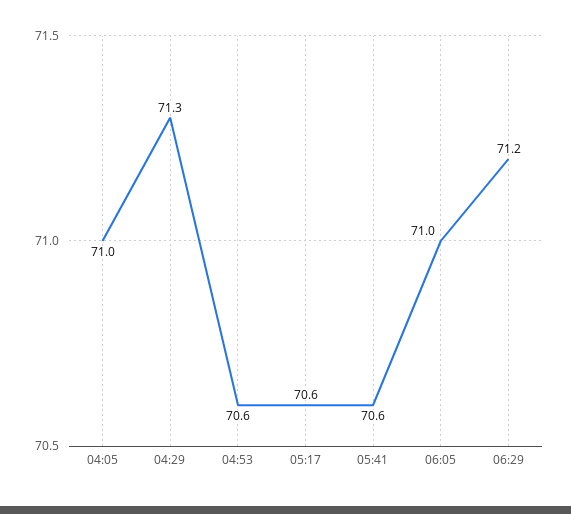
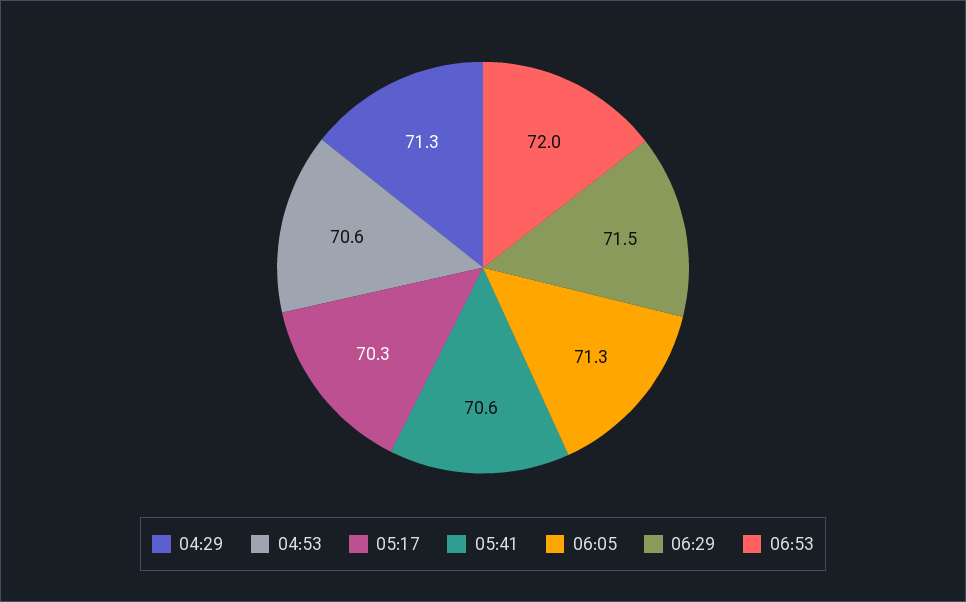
04:05: 71 -> none
05:17: 70.6 -> 70.3
06:05: 71 -> 71.3
06:29: 71.2 -> 71.5
06:53: none -> 72

